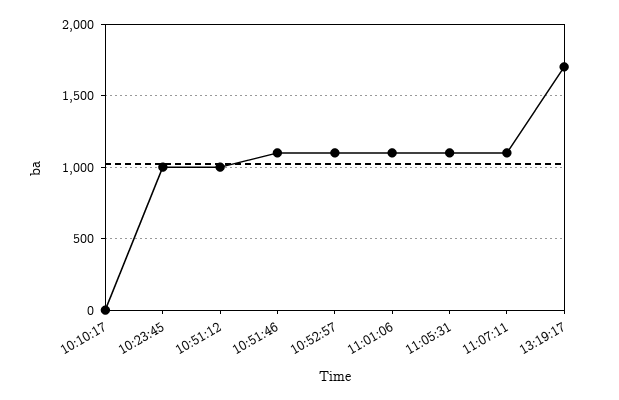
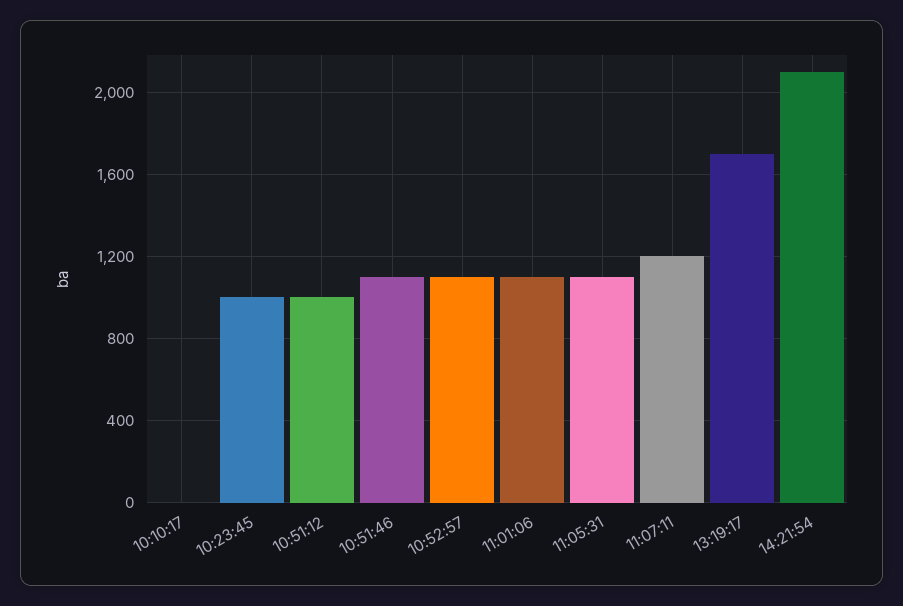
11:07:11: 1100 -> 1200
14:21:54: none -> 2100

